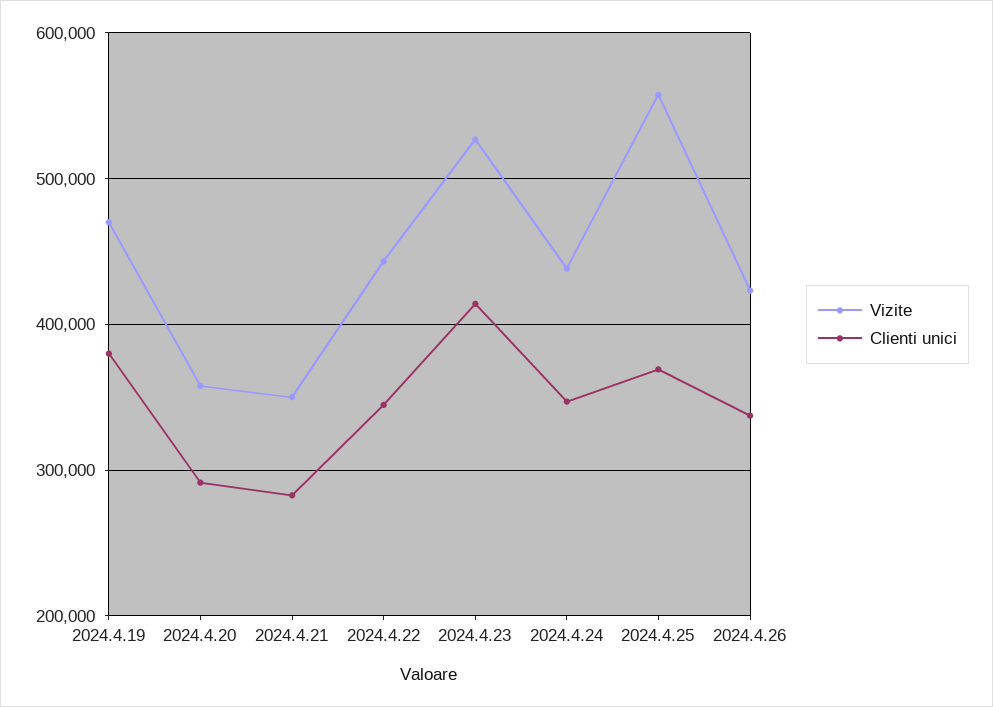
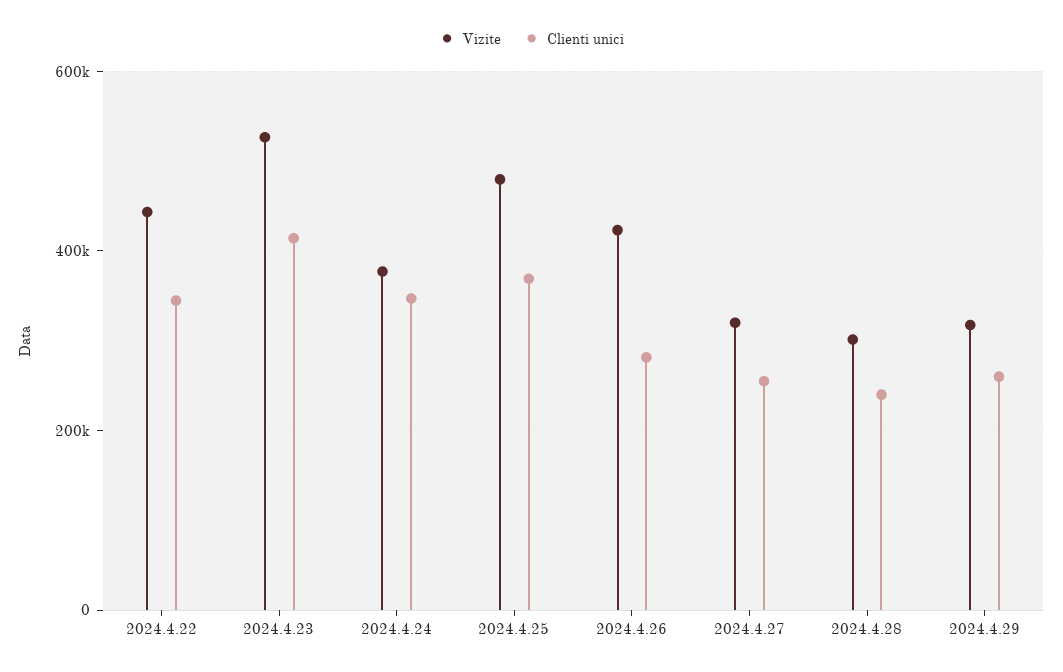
Vizite, 2024.4.19: 470000 -> none
Clienti unici, 2024.4.19: 380000 -> none
Vizite, 2024.4.20: 360000 -> none
Clienti unici, 2024.4.20: 290000 -> none
Vizite, 2024.4.21: 350000 -> none
Clienti unici, 2024.4.21: 280000 -> none
Vizite, 2024.4.24: 440000 -> 380000
Vizite, 2024.4.25: 560000 -> 480000
Clienti unici, 2024.4.26: 340000 -> 280000
Vizite, 2024.4.27: none -> 320000
Clienti unici, 2024.4.27: none -> 260000
Vizite, 2024.4.28: none -> 300000
Clienti unici, 2024.4.28: none -> 240000
Vizite, 2024.4.29: none -> 320000
Clienti unici, 2024.4.29: none -> 260000

